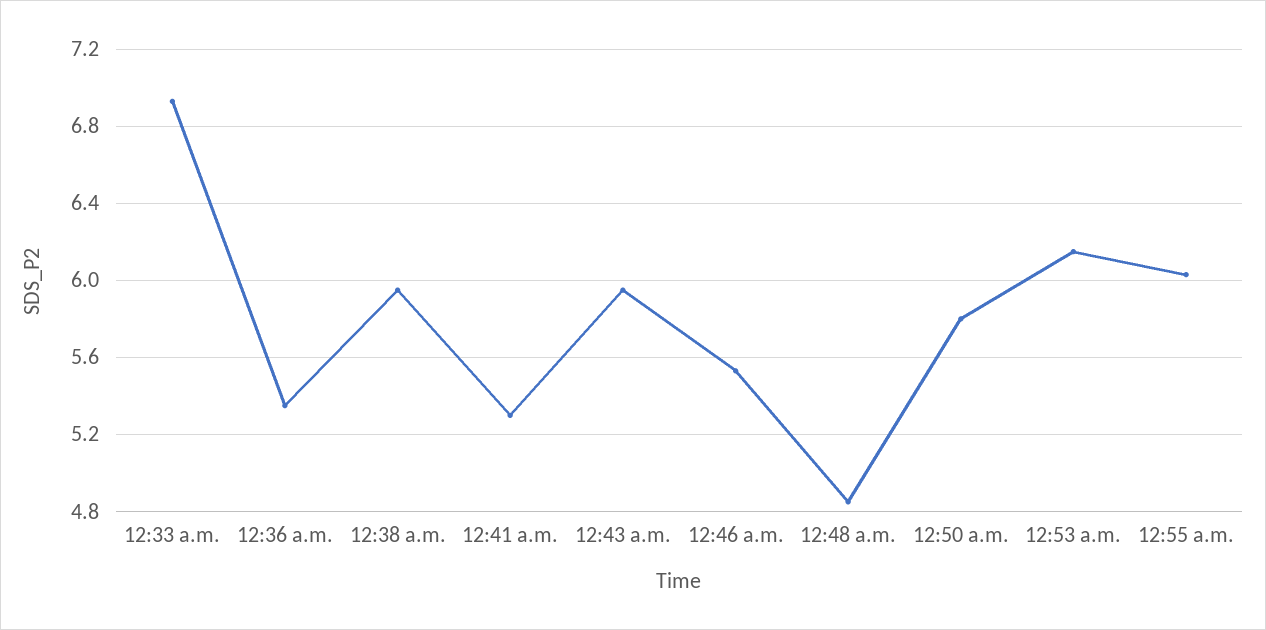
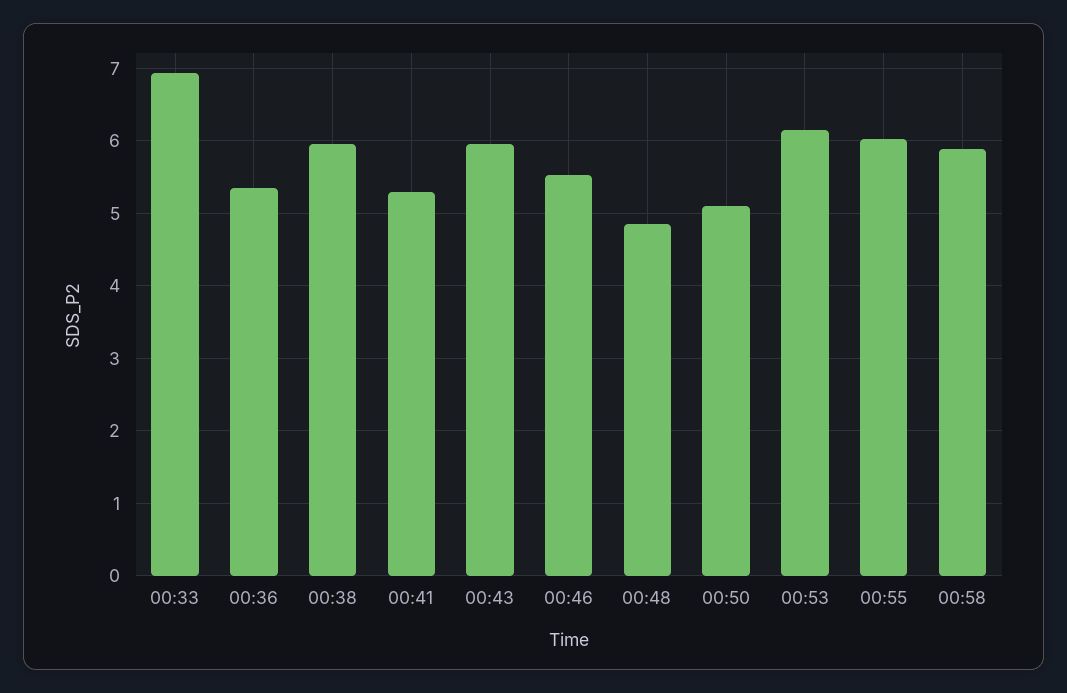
12:50 a.m.: 5.8 -> 5.1
00:58: none -> 5.9

